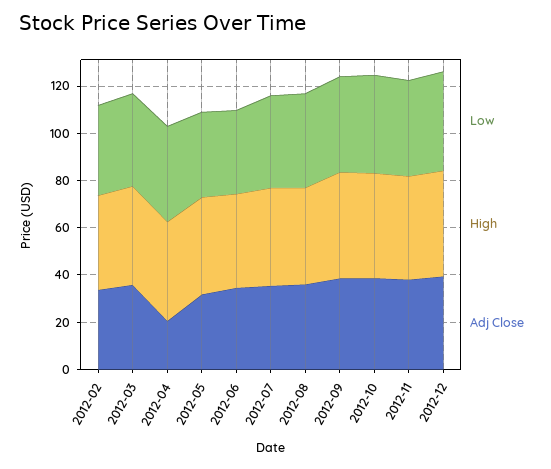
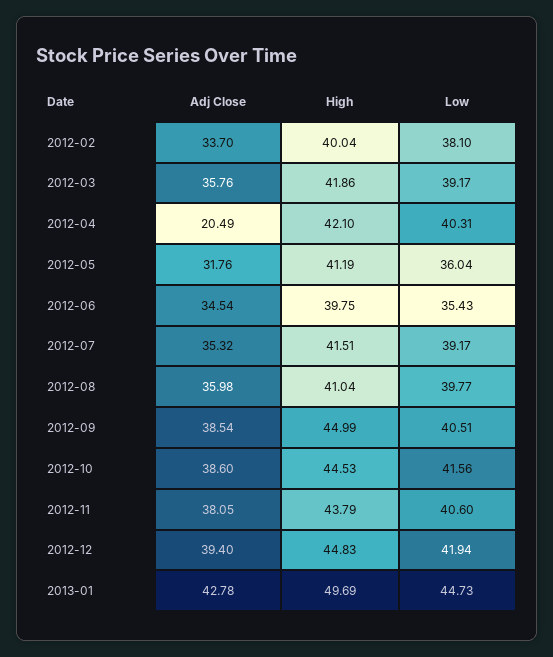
Adj Close, 2013-01: none -> 42.78
High, 2013-01: none -> 49.69
Low, 2013-01: none -> 44.73

